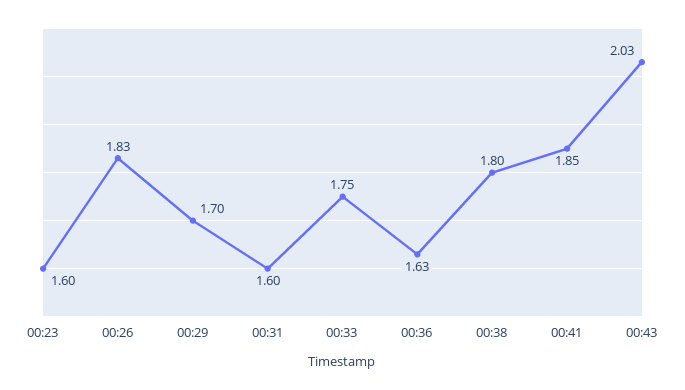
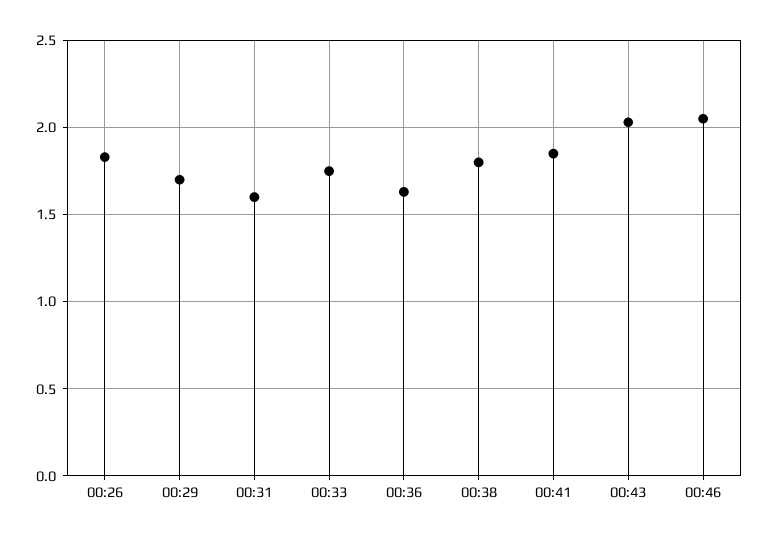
00:23: 1.6 -> none
00:46: none -> 2.05

